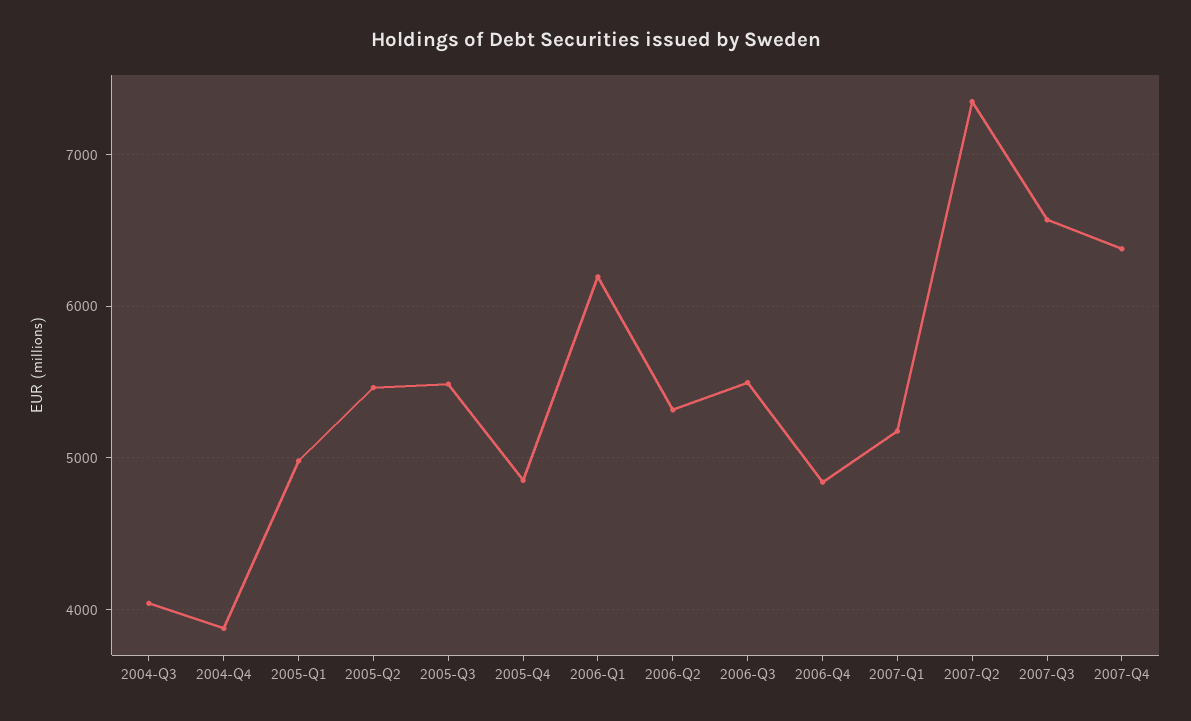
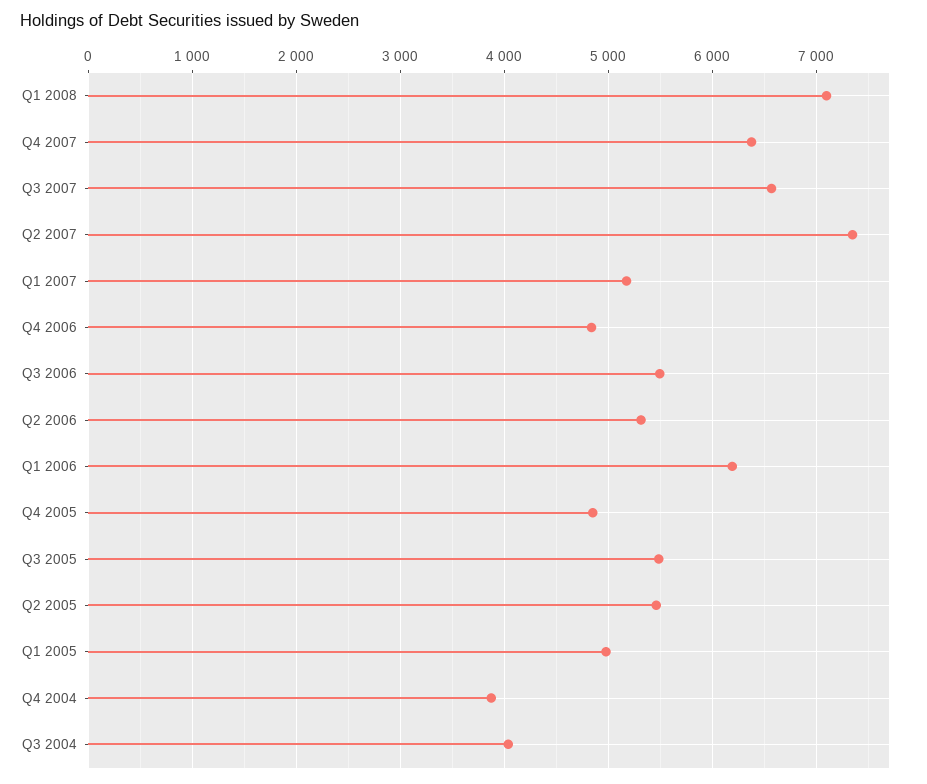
Q1 2008: none -> 7100

